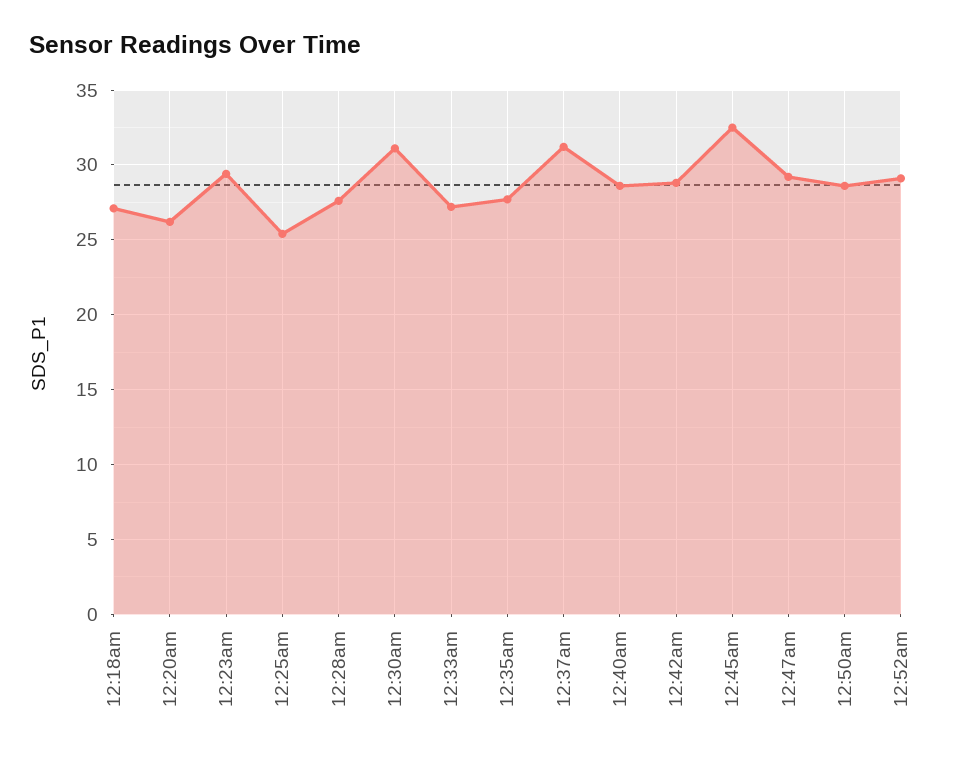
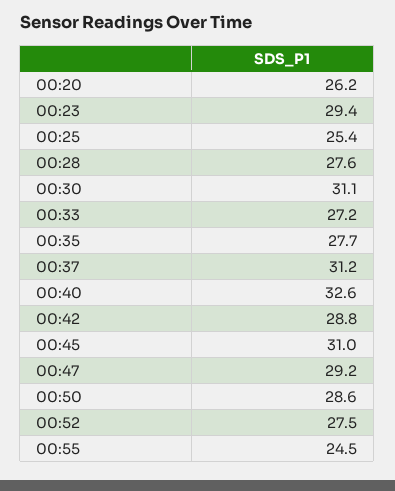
12:18am: 27 -> none
12:40am: 28.5 -> 32.6
12:45am: 32.5 -> 31
12:52am: 29 -> 27.5
00:55: none -> 24.5

